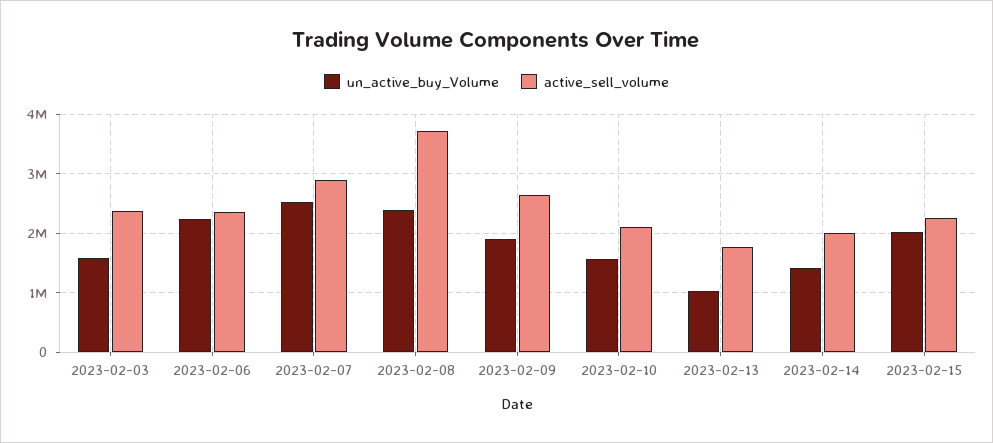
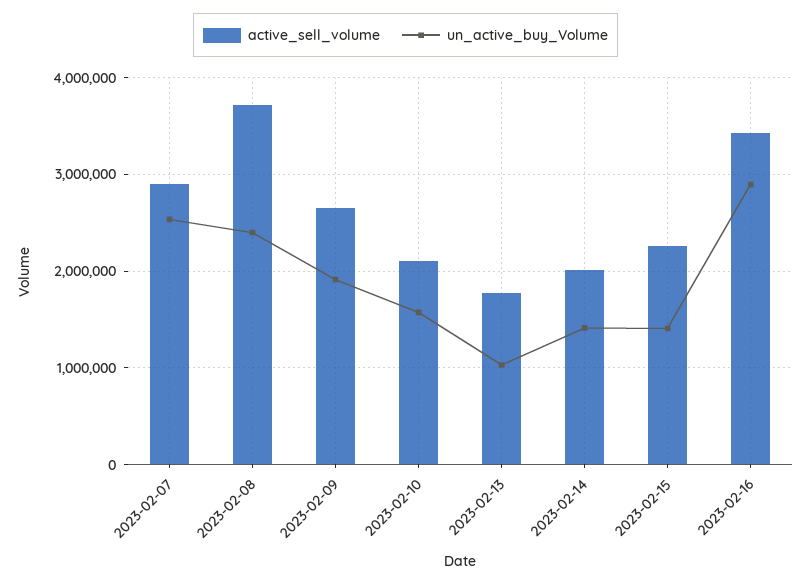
un_active_buy_Volume, 2023-02-03: 1600000 -> none
active_sell_volume, 2023-02-03: 2400000 -> none
un_active_buy_Volume, 2023-02-06: 2200000 -> none
active_sell_volume, 2023-02-06: 2400000 -> none
un_active_buy_Volume, 2023-02-15: 2000000 -> 1400000
active_sell_volume, 2023-02-16: none -> 3400000
un_active_buy_Volume, 2023-02-16: none -> 2900000

